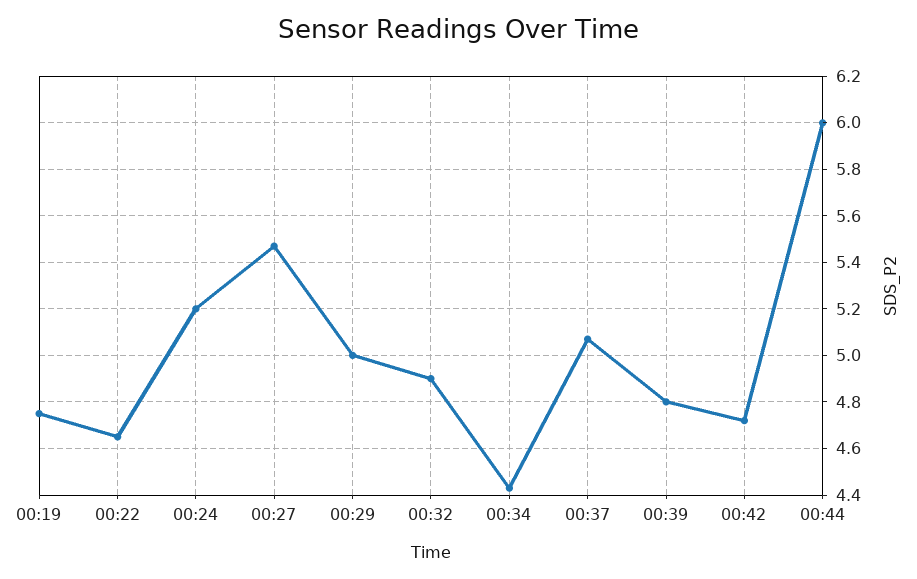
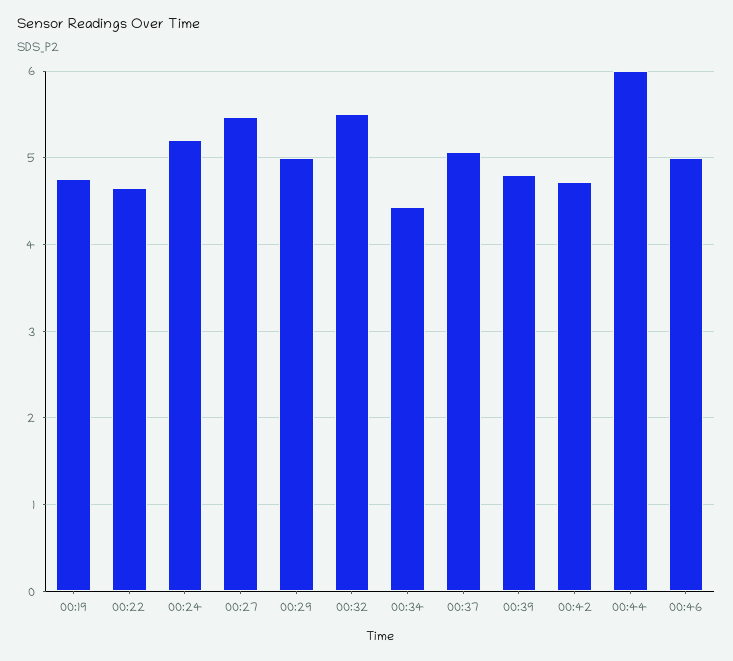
00:32: 4.9 -> 5.5
00:46: none -> 5

